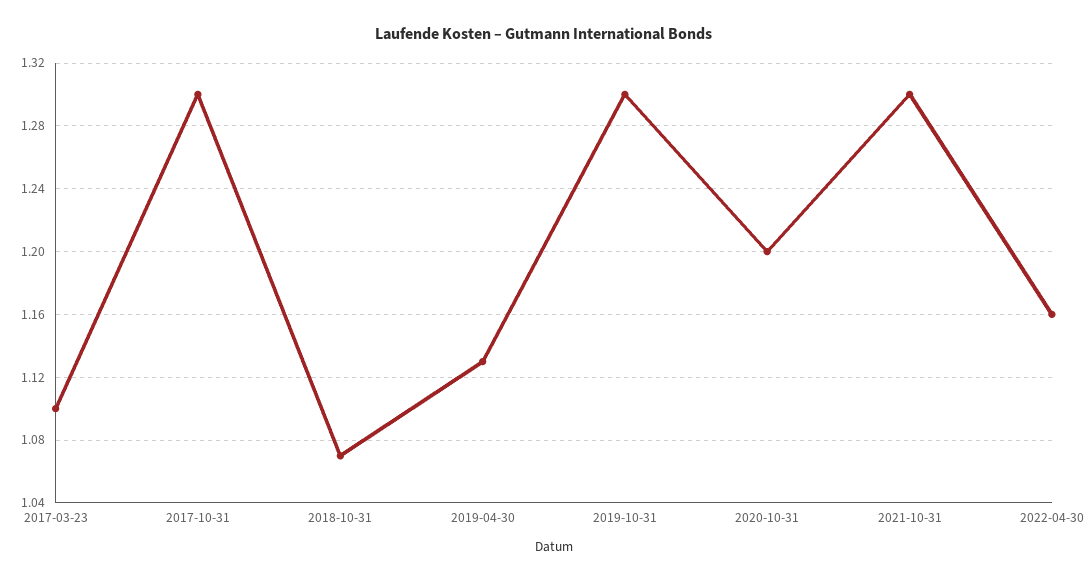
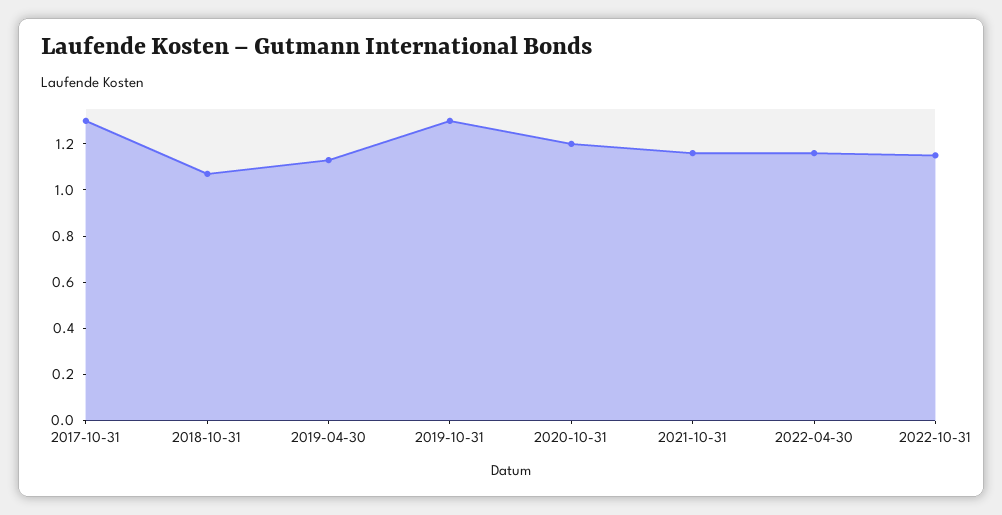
2017-03-23: 1.1 -> none
2021-10-31: 1.3 -> 1.15
2022-10-31: none -> 1.15

